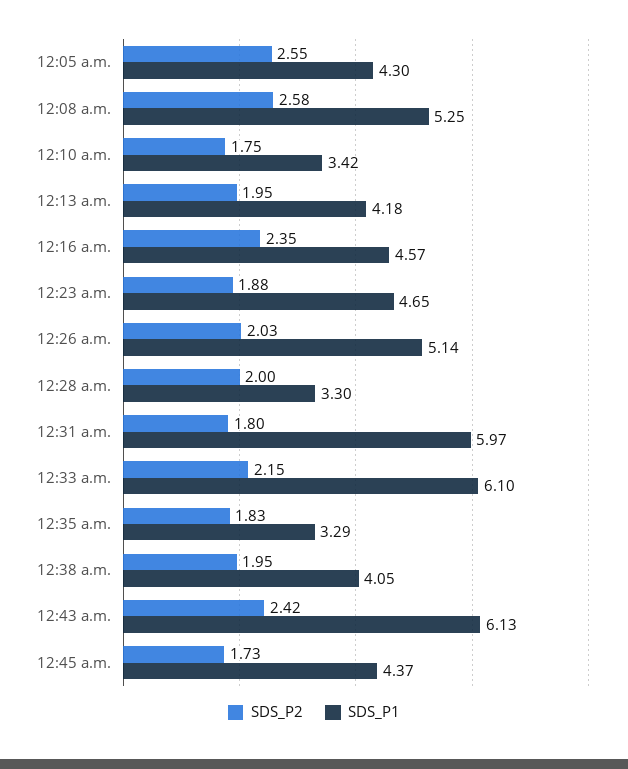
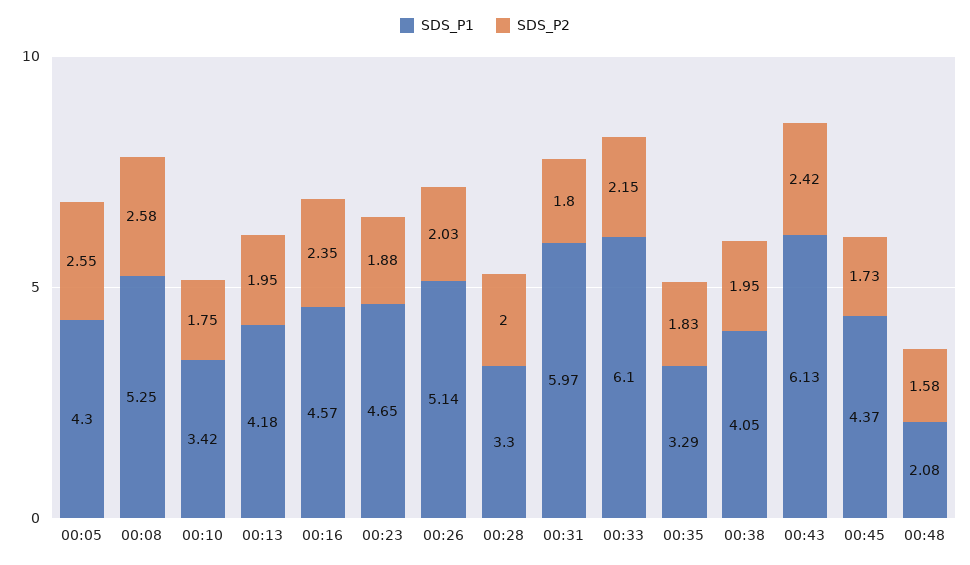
SDS_P1, 00:48: none -> 2.08
SDS_P2, 00:48: none -> 1.58

